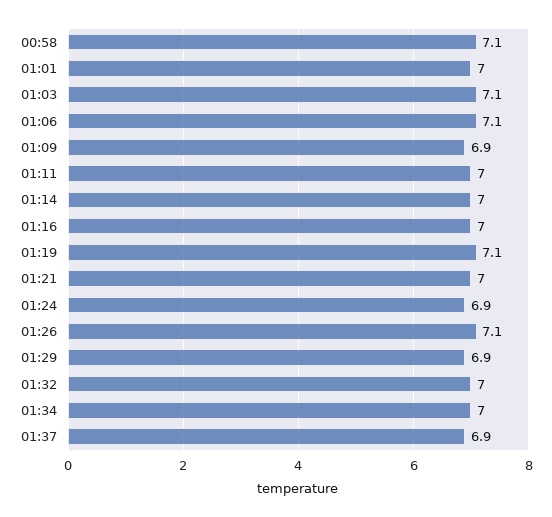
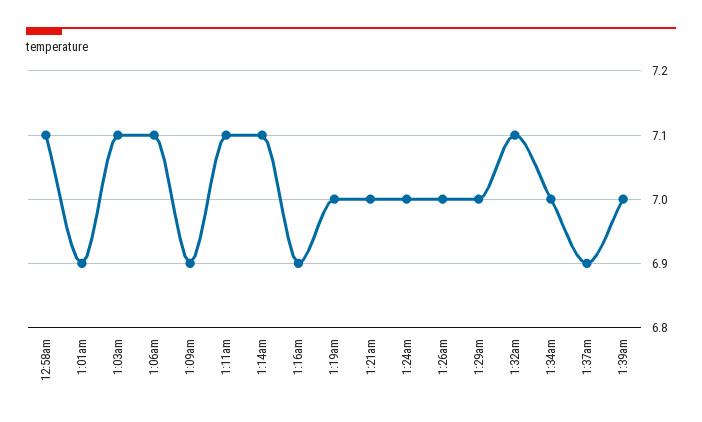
01:01: 7 -> 6.9
01:11: 7 -> 7.1
01:14: 7 -> 7.1
01:16: 7 -> 6.9
01:19: 7.1 -> 7
01:24: 6.9 -> 7
01:26: 7.1 -> 7
01:29: 6.9 -> 7
01:32: 7 -> 7.1
1:39am: none -> 7

